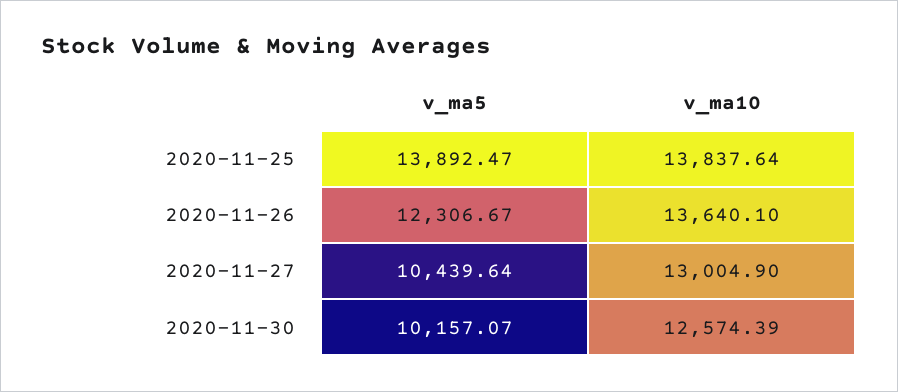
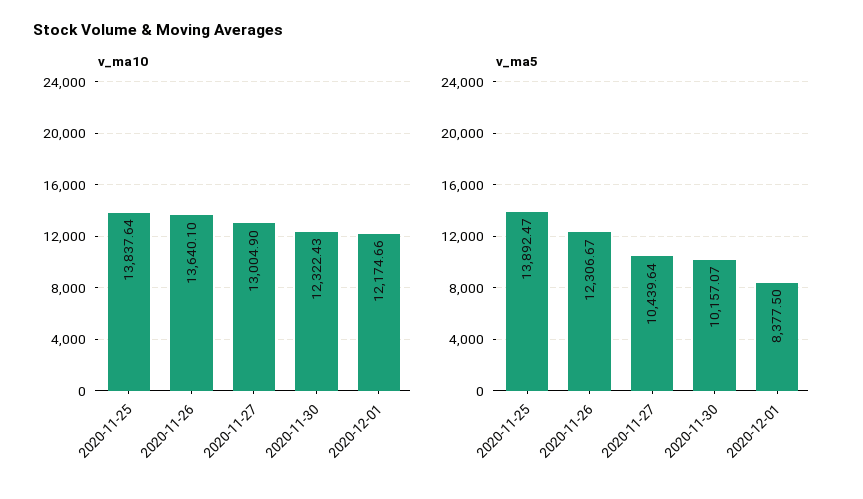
v_ma10, 2020-11-30: 12574.39 -> 12322.43
v_ma10, 2020-12-01: none -> 12174.66
v_ma5, 2020-12-01: none -> 8377.5

